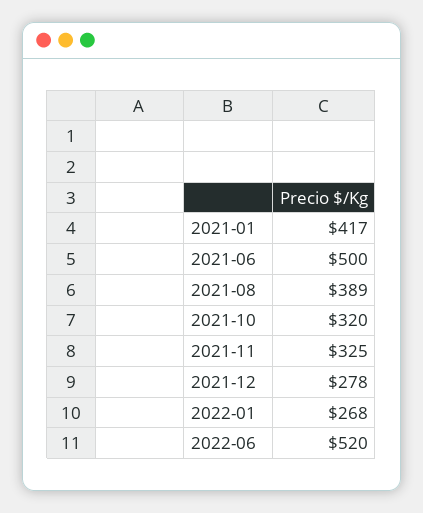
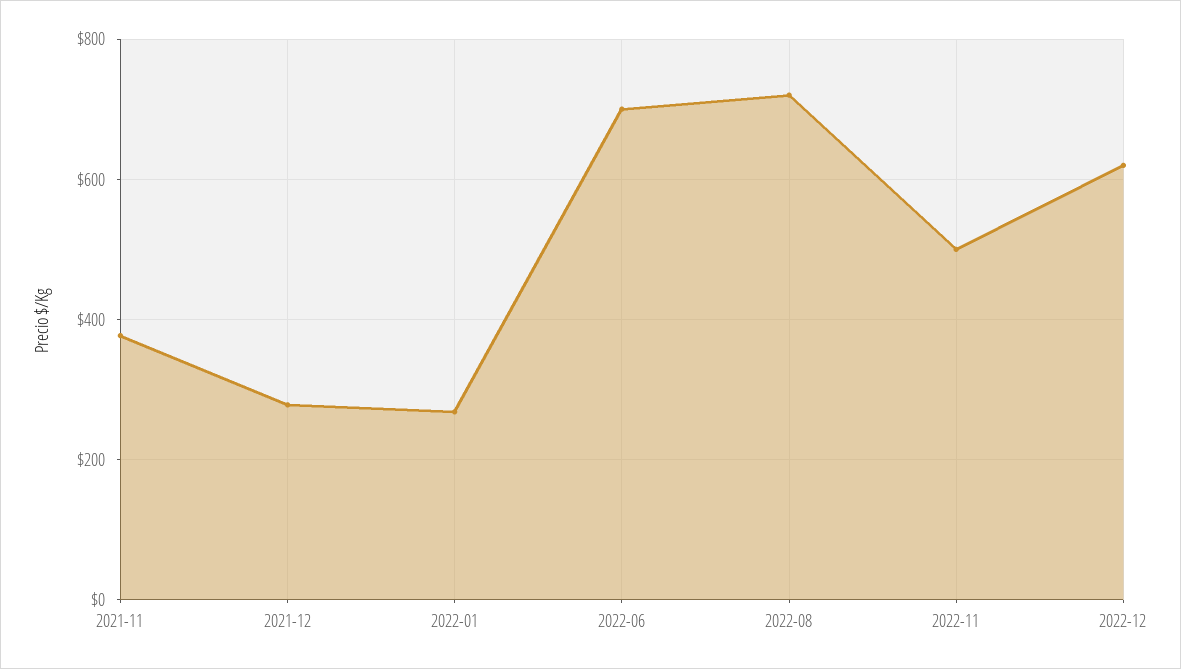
2021-01: 417 -> none
2021-06: 500 -> none
2021-08: 389 -> none
2021-10: 320 -> none
2021-11: 325 -> 380
2022-06: 520 -> 700
2022-08: none -> 720
2022-11: none -> 500
2022-12: none -> 620

